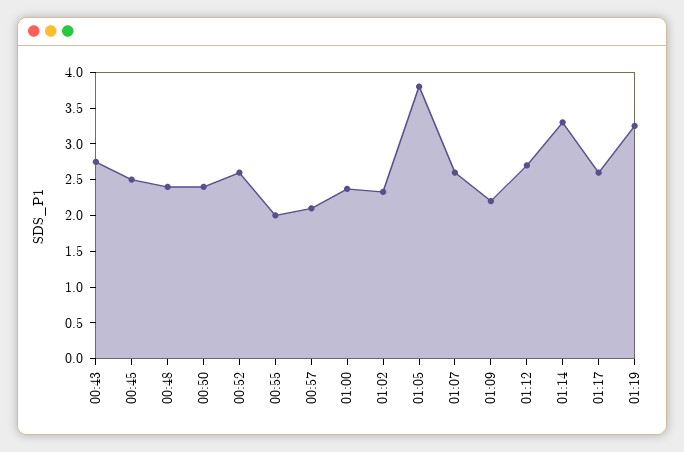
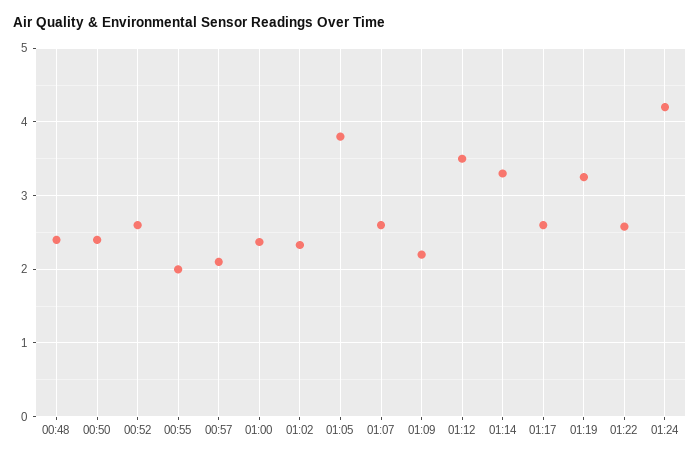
00:43: 2.75 -> none
00:45: 2.5 -> none
01:12: 2.75 -> 3.5
01:22: none -> 2.6
01:24: none -> 4.2

